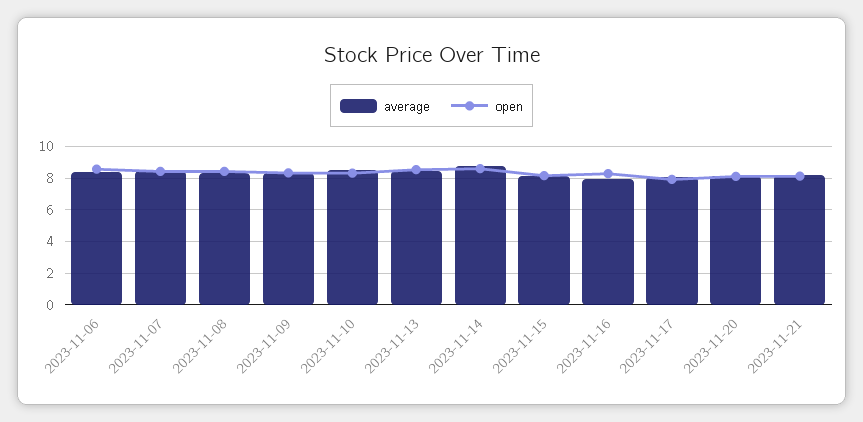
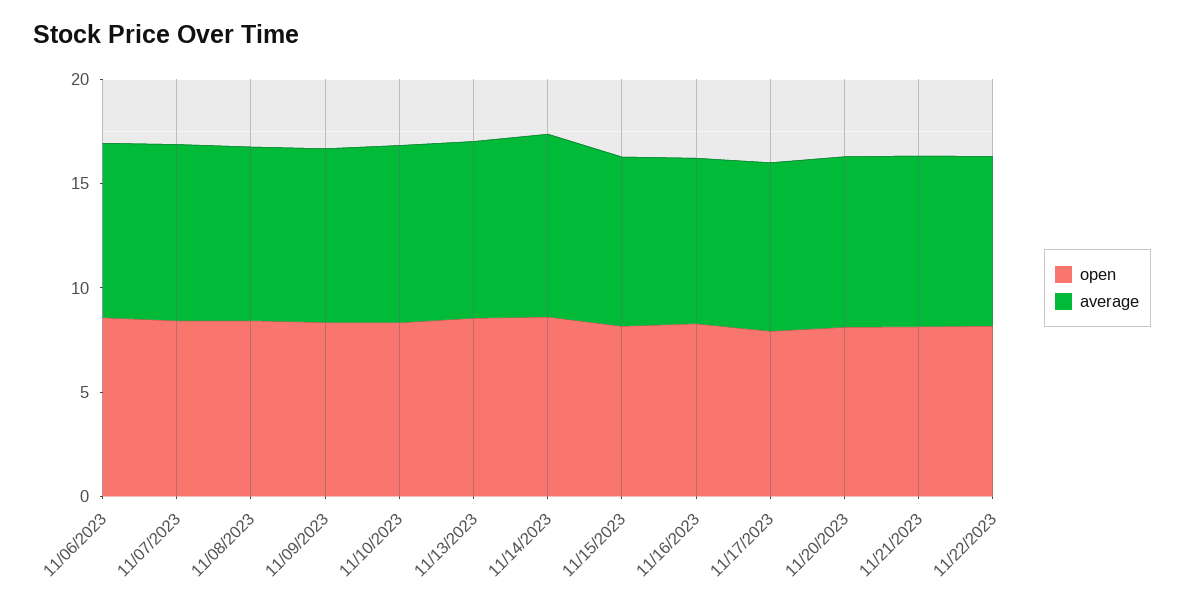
open, 11/22/2023: none -> 8
average, 11/22/2023: none -> 8

